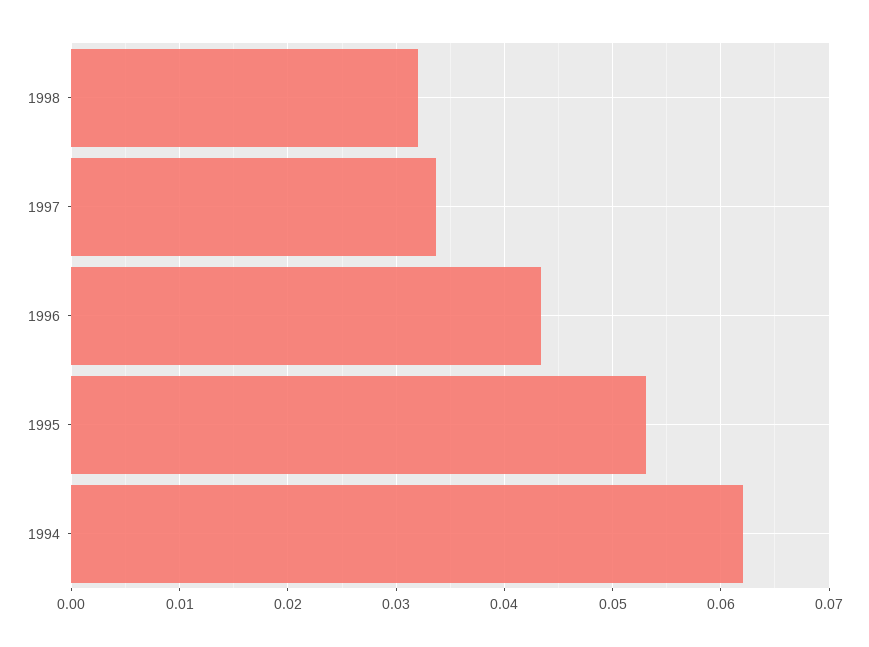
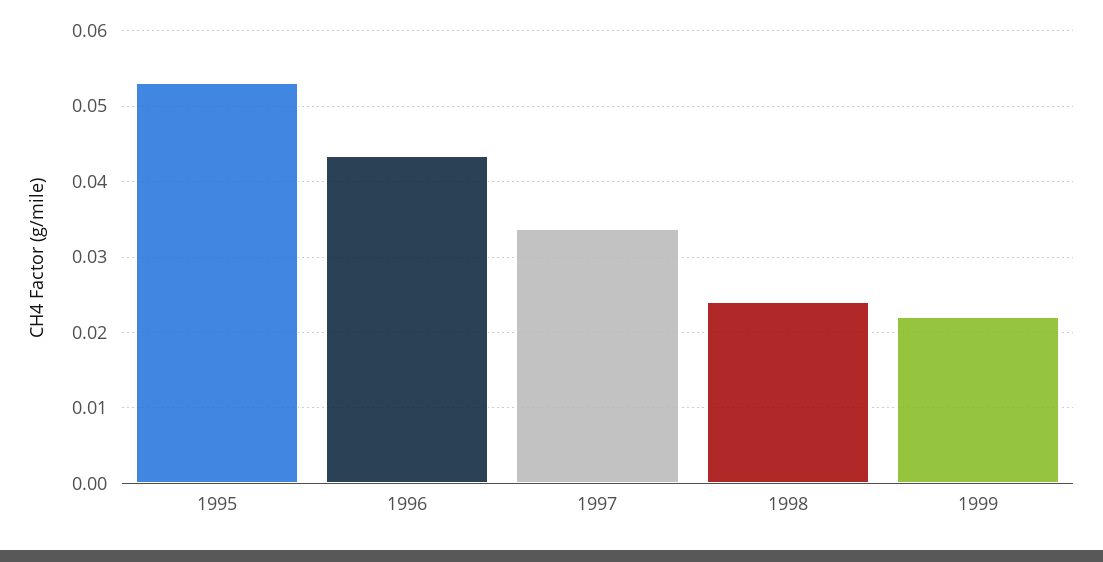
1998: 0.032 -> 0.024
1994: 0.062 -> none
1999: none -> 0.022

